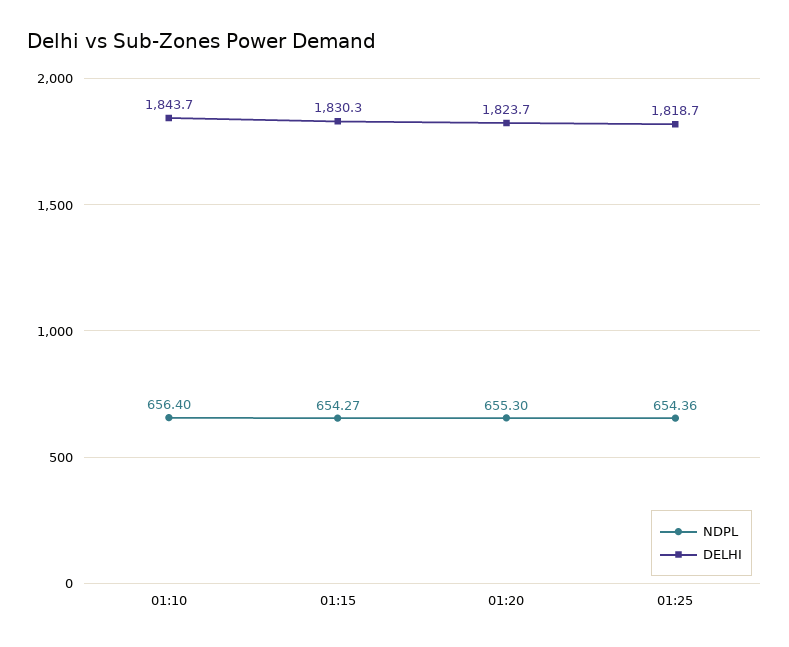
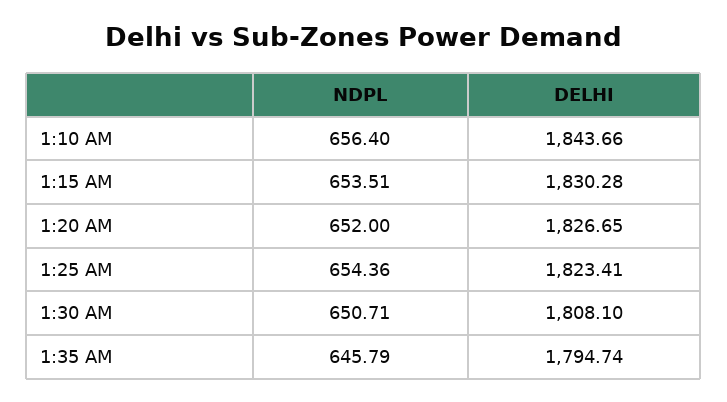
NDPL, 01:15: 654.27 -> 653.51
NDPL, 01:20: 655.3 -> 652
DELHI, 01:20: 1823.7 -> 1826.65
DELHI, 01:25: 1818.7 -> 1823.41
NDPL, 1:30 AM: none -> 650.71
DELHI, 1:30 AM: none -> 1808.1
NDPL, 1:35 AM: none -> 645.79
DELHI, 1:35 AM: none -> 1794.74

